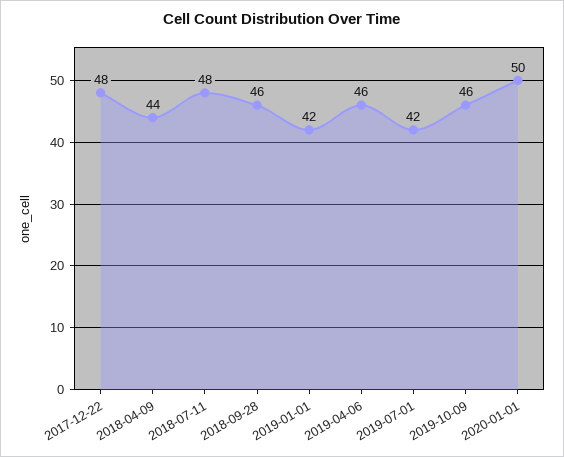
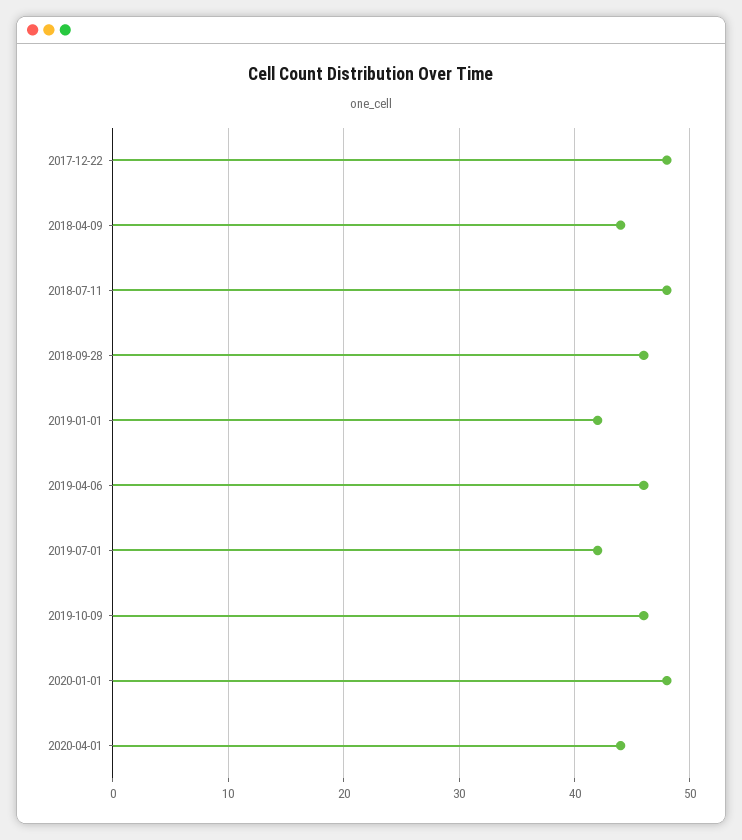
2020-01-01: 50 -> 48
2020-04-01: none -> 44

